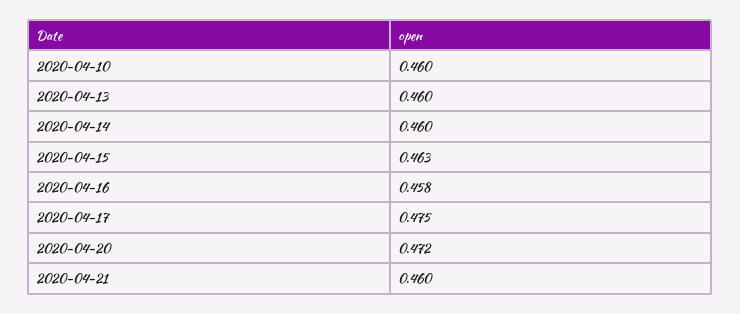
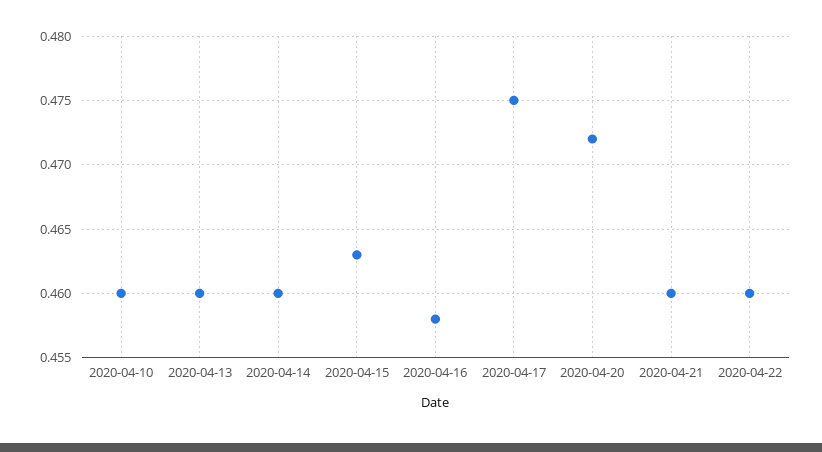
2020-04-22: none -> 0.46

